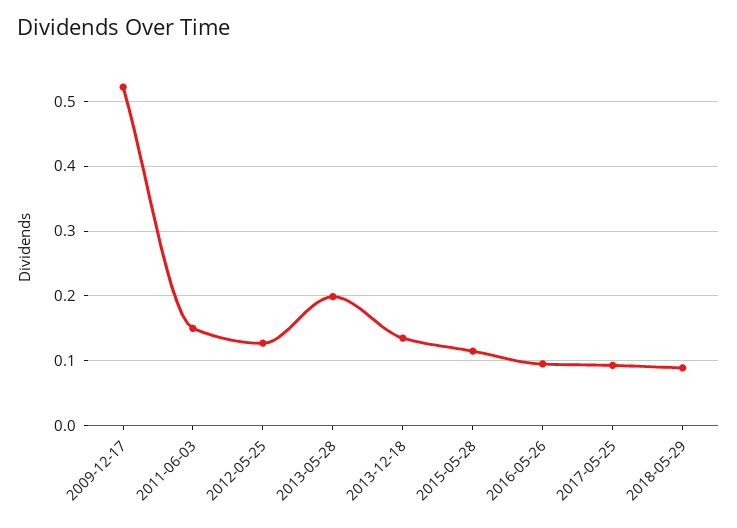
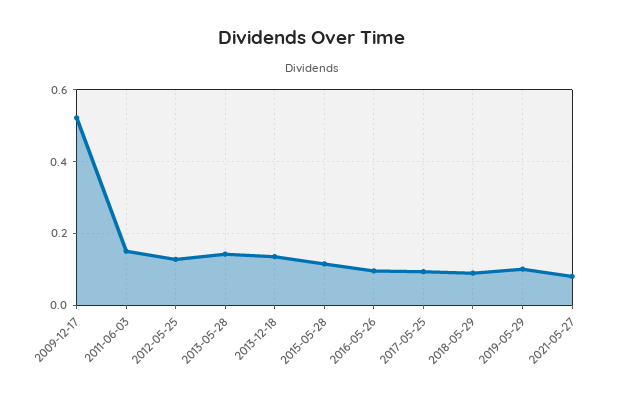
2013-05-28: 0.2 -> 0.14
2019-05-29: none -> 0.1
2021-05-27: none -> 0.08

